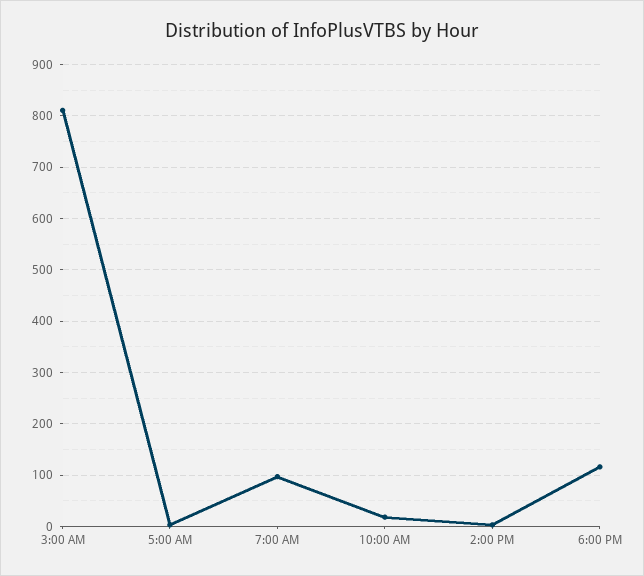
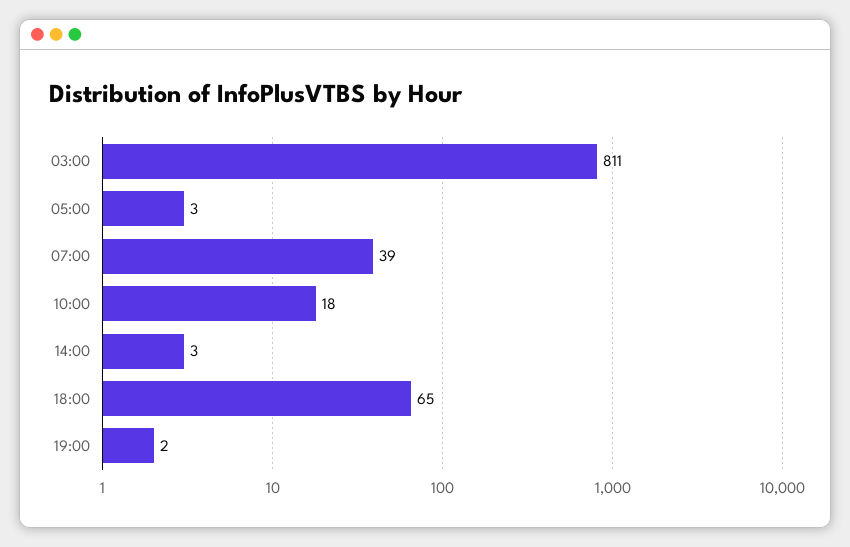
7:00 AM: 100 -> 39
6:00 PM: 120 -> 65
19:00: none -> 2

